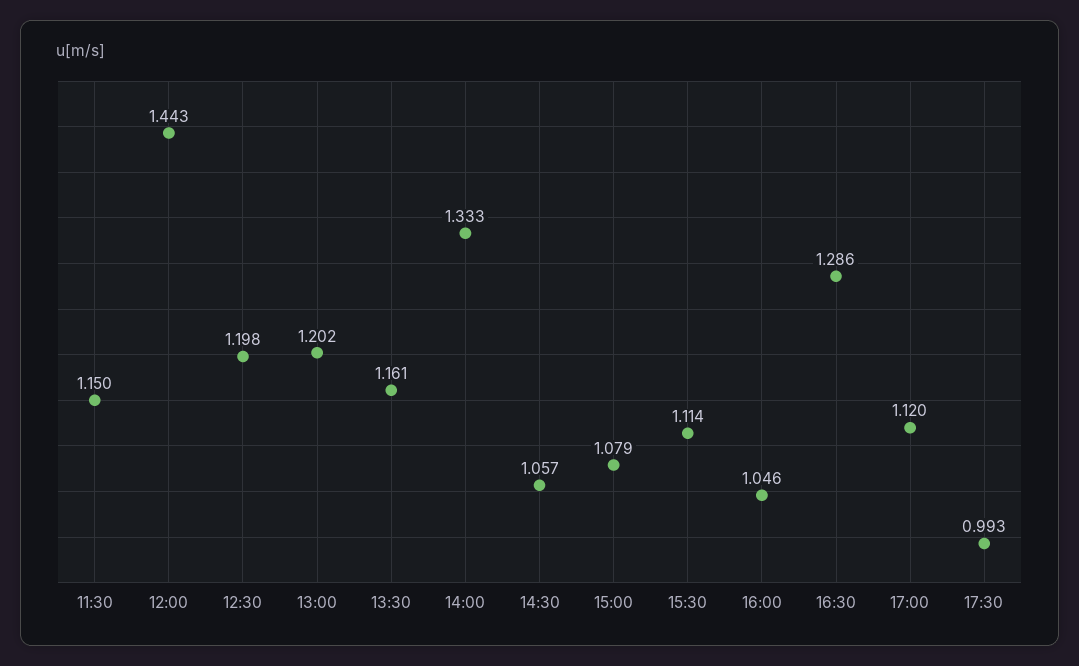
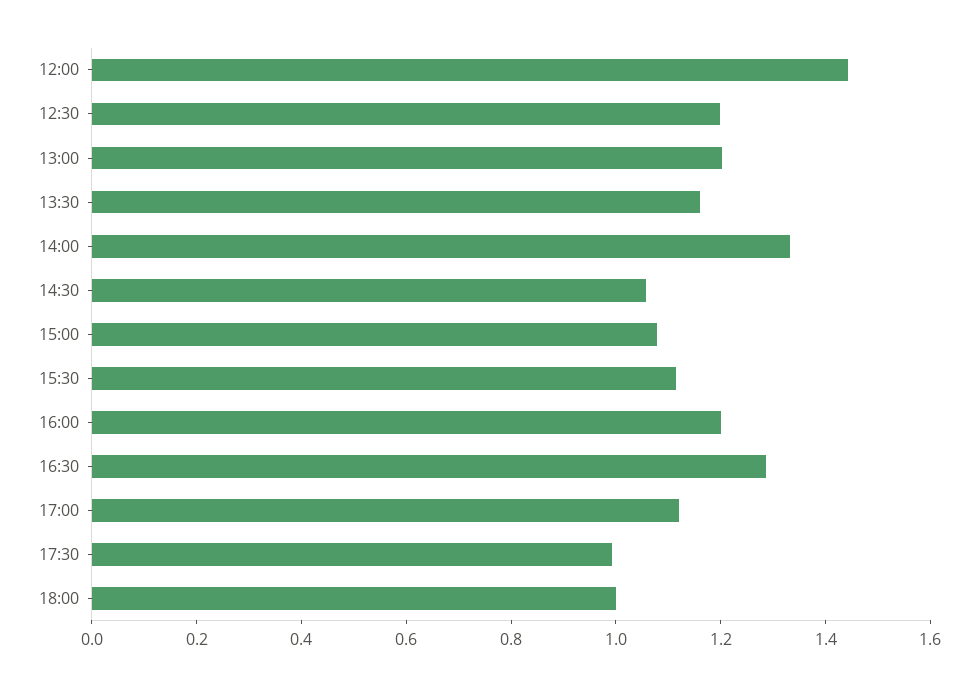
11:30: 1.15 -> none
16:00: 1.046 -> 1.2
18:00: none -> 1

